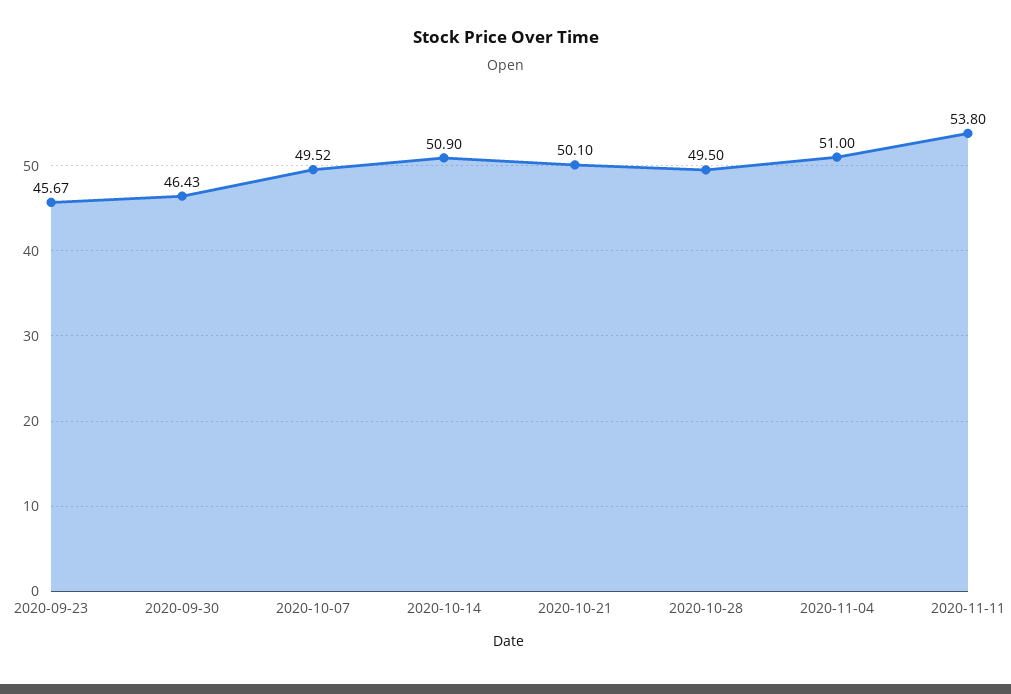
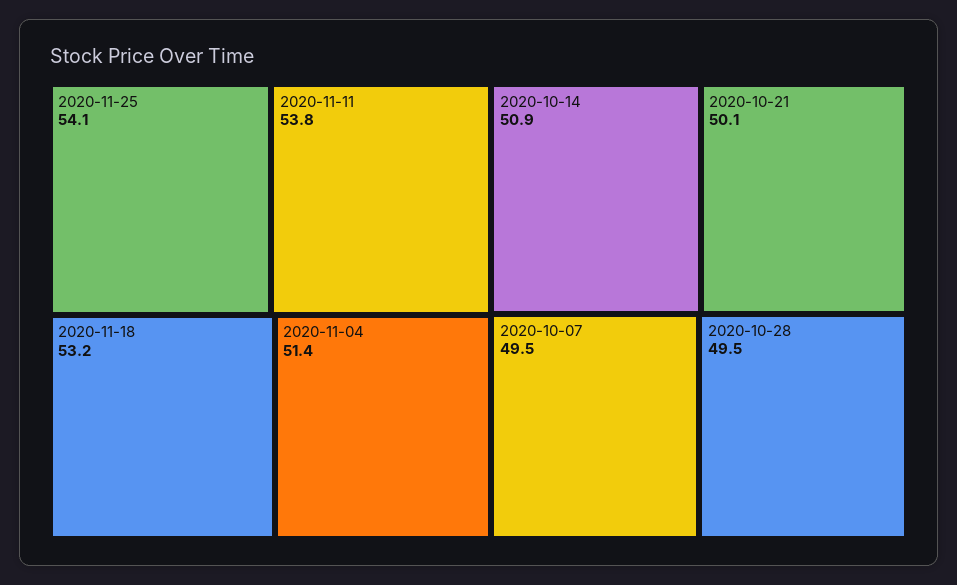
2020-09-23: 45.67 -> none
2020-09-30: 46.43 -> none
2020-11-04: 51 -> 51.4
2020-11-25: none -> 54.1
2020-11-18: none -> 53.2

